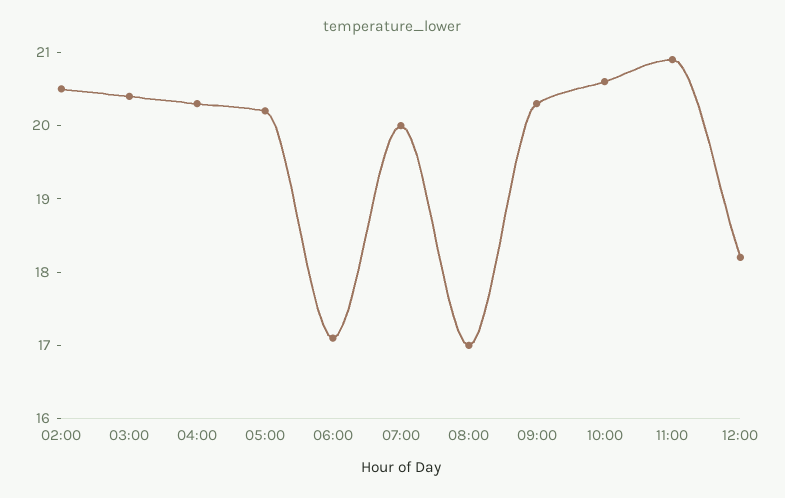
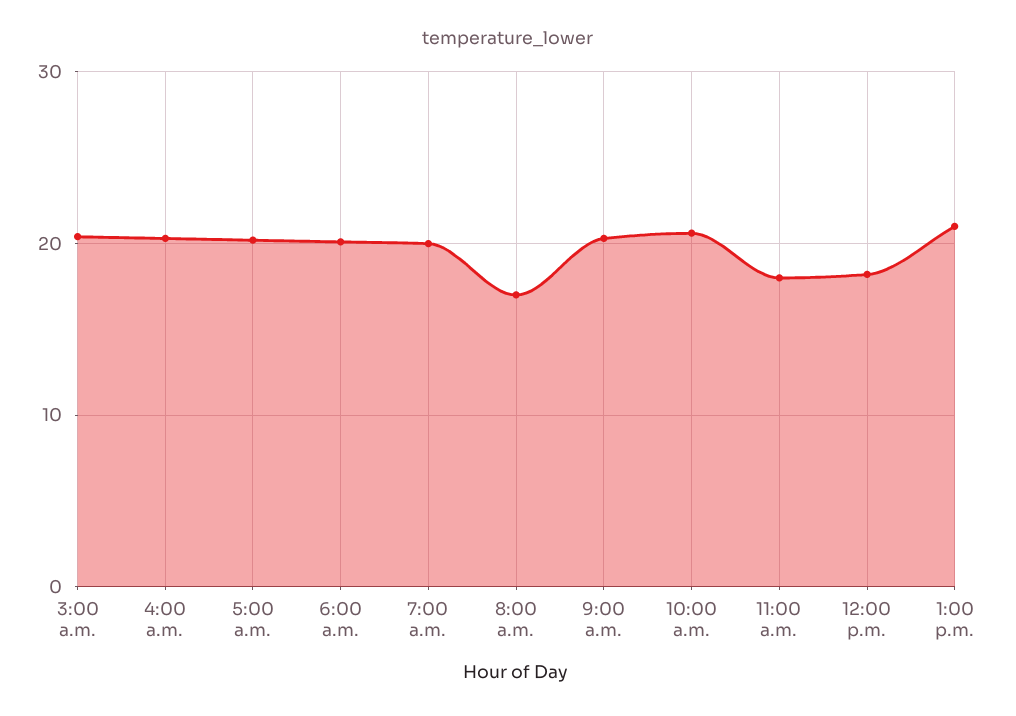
02:00: 20.5 -> none
06:00: 17 -> 20
11:00: 21 -> 18
1:00 p.m.: none -> 21

